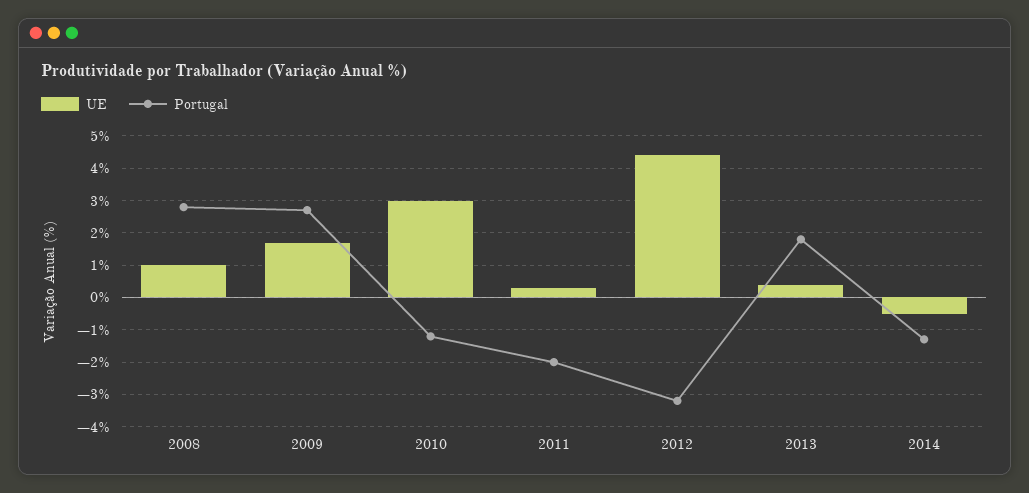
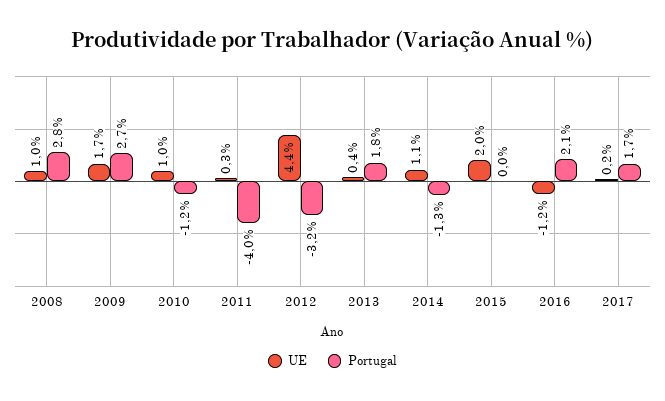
UE, 2010: 3 -> 1
Portugal, 2011: -2 -> -4
UE, 2014: -0.5 -> 1.1
UE, 2015: none -> 2
Portugal, 2015: none -> 0
UE, 2016: none -> -1.2
Portugal, 2016: none -> 2.1
UE, 2017: none -> 0.2
Portugal, 2017: none -> 1.7

